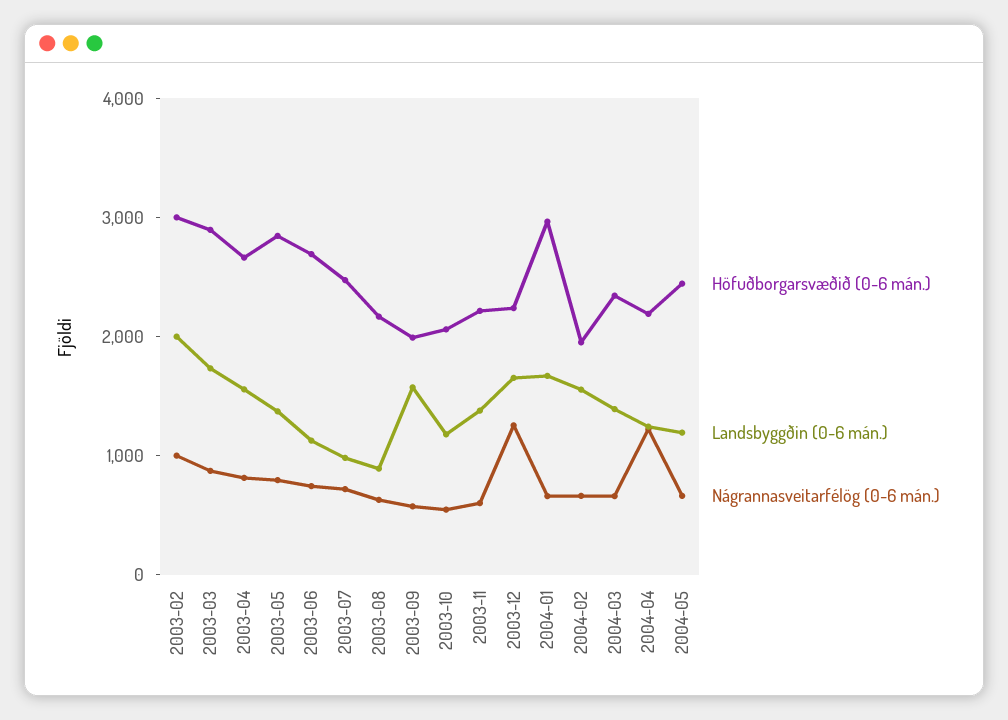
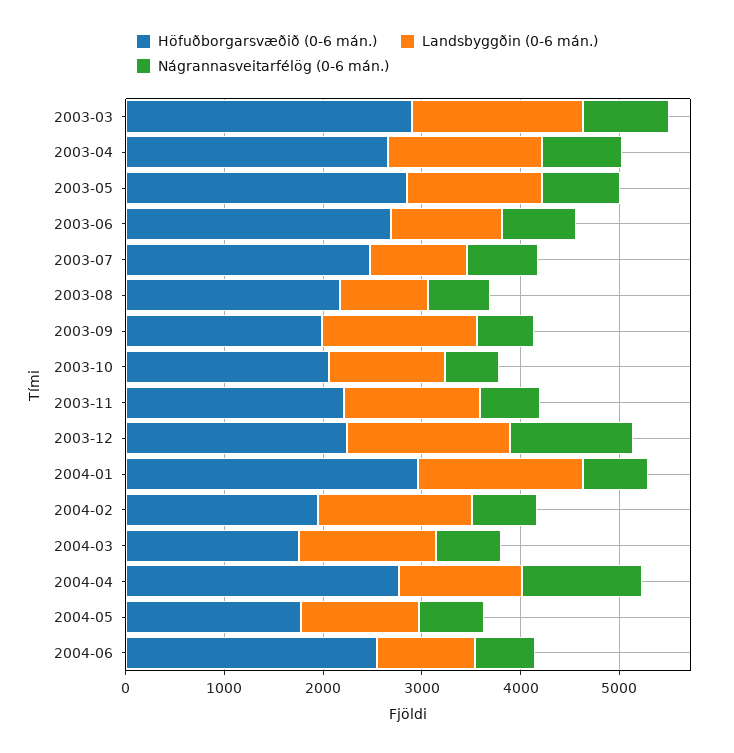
Höfuðborgarsvæðið (0-6 mán.), 2003-02: 3000 -> none
Landsbyggðin (0-6 mán.), 2003-02: 2000 -> none
Nágrannasveitarfélög (0-6 mán.), 2003-02: 1000 -> none
Höfuðborgarsvæðið (0-6 mán.), 2004-03: 2400 -> 1800
Höfuðborgarsvæðið (0-6 mán.), 2004-04: 2200 -> 2800
Höfuðborgarsvæðið (0-6 mán.), 2004-05: 2400 -> 1800
Höfuðborgarsvæðið (0-6 mán.), 2004-06: none -> 2600
Landsbyggðin (0-6 mán.), 2004-06: none -> 1000
Nágrannasveitarfélög (0-6 mán.), 2004-06: none -> 600

